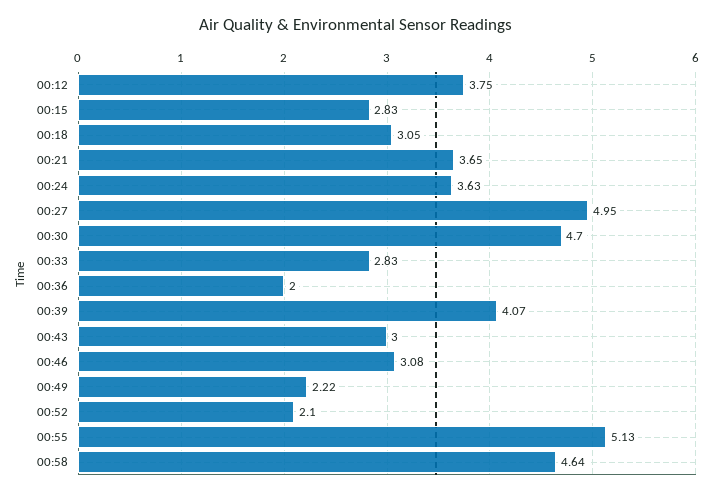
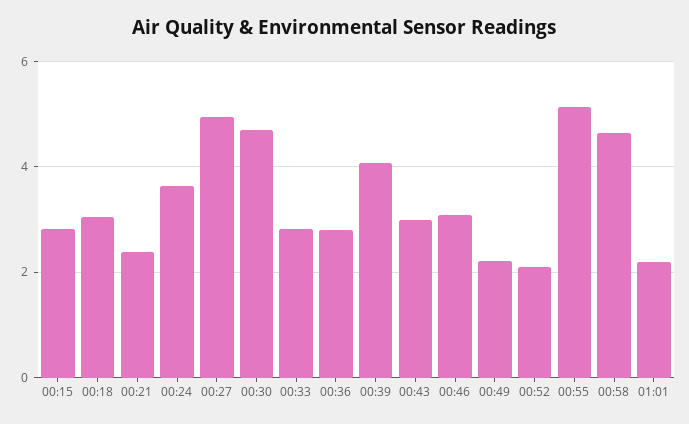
00:12: 3.75 -> none
00:21: 3.65 -> 2.4
00:36: 2 -> 2.8
01:01: none -> 2.2

